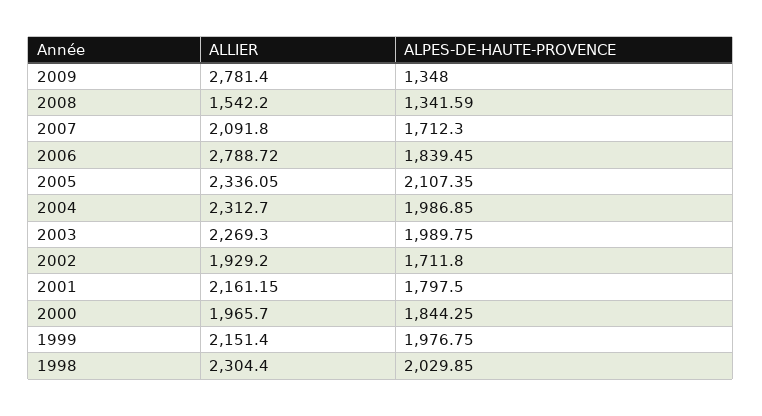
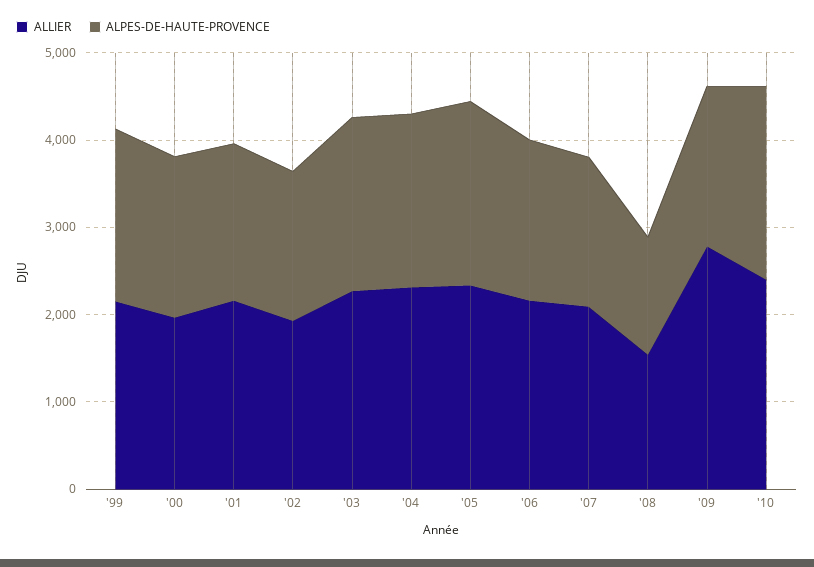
ALPES-DE-HAUTE-PROVENCE, 2009: 1348 -> 1800
ALLIER, 2006: 2788.72 -> 2200
ALLIER, 1998: 2304.4 -> none
ALPES-DE-HAUTE-PROVENCE, 1998: 2029.85 -> none
ALLIER, '10: none -> 2400
ALPES-DE-HAUTE-PROVENCE, '10: none -> 2200

